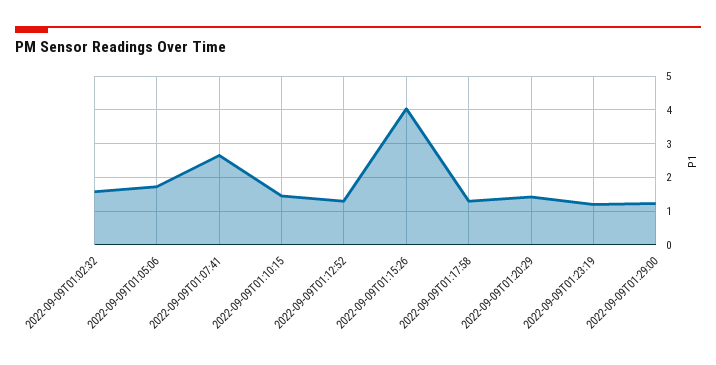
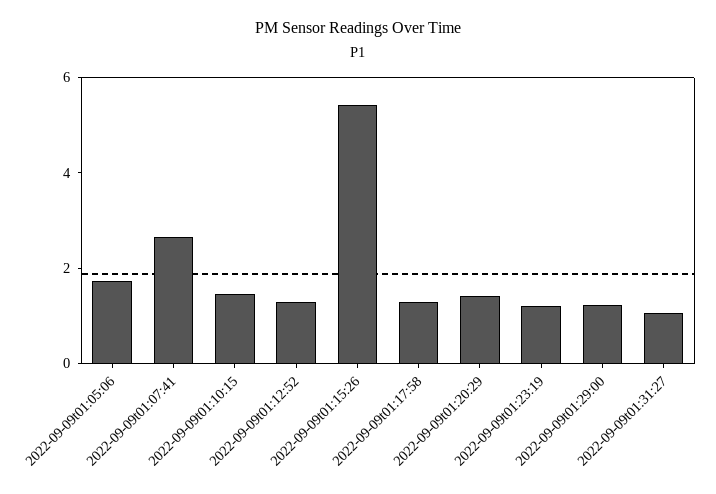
2022-09-09T01:02:32: 1.6 -> none
2022-09-09T01:15:26: 4 -> 5.5
2022-09-09t01:31:27: none -> 1

